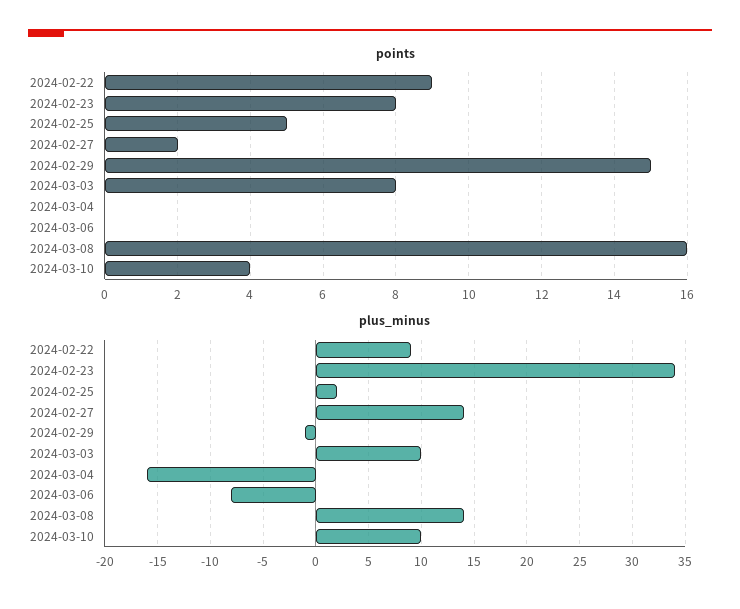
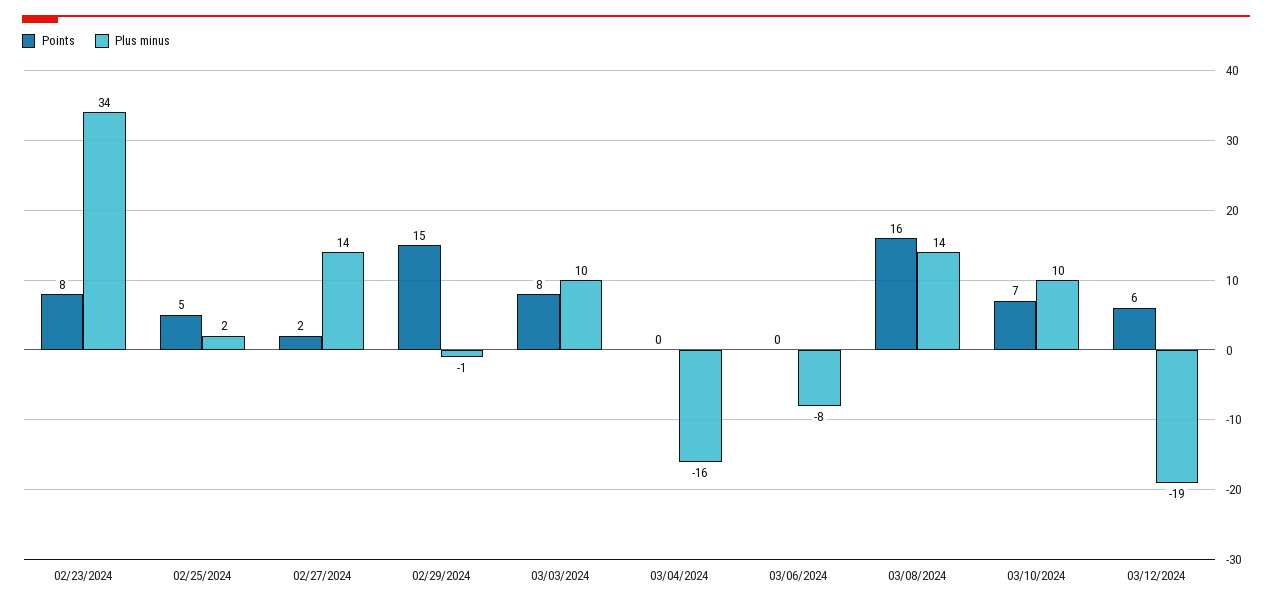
points, 2024-02-22: 9 -> none
points, 2024-03-10: 4 -> 7
plus_minus, 2024-02-22: 9 -> none
points, 03/12/2024: none -> 6
plus_minus, 03/12/2024: none -> -19

